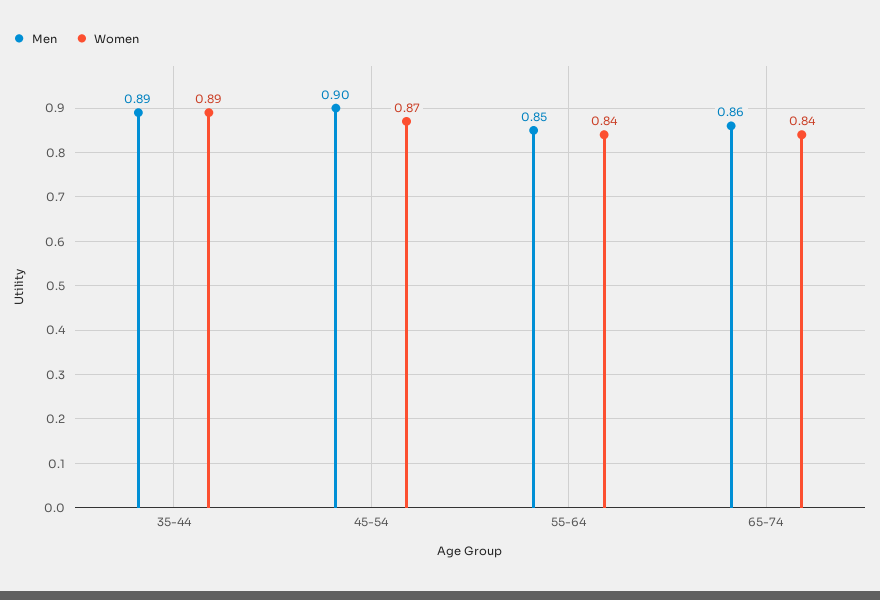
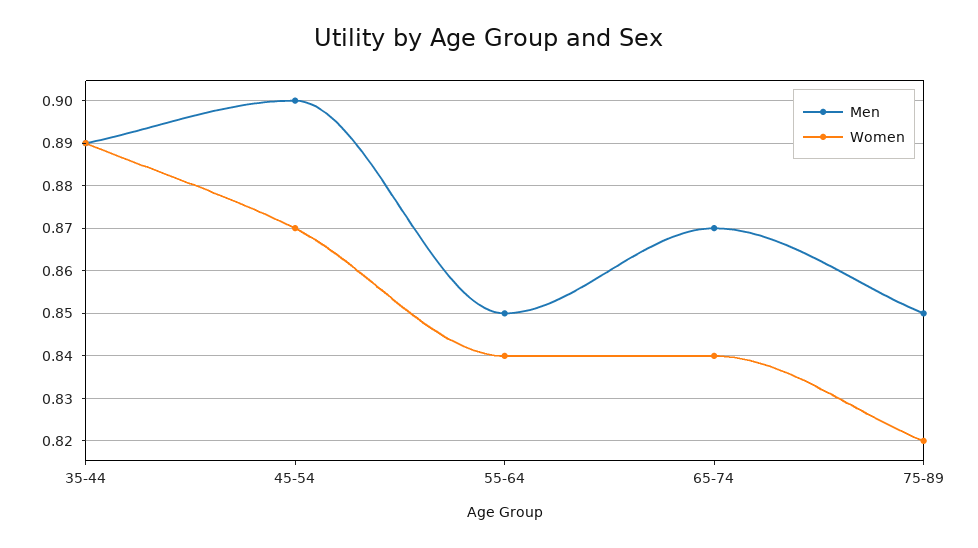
Men, 65-74: 0.86 -> 0.87
Men, 75-89: none -> 0.85
Women, 75-89: none -> 0.82

